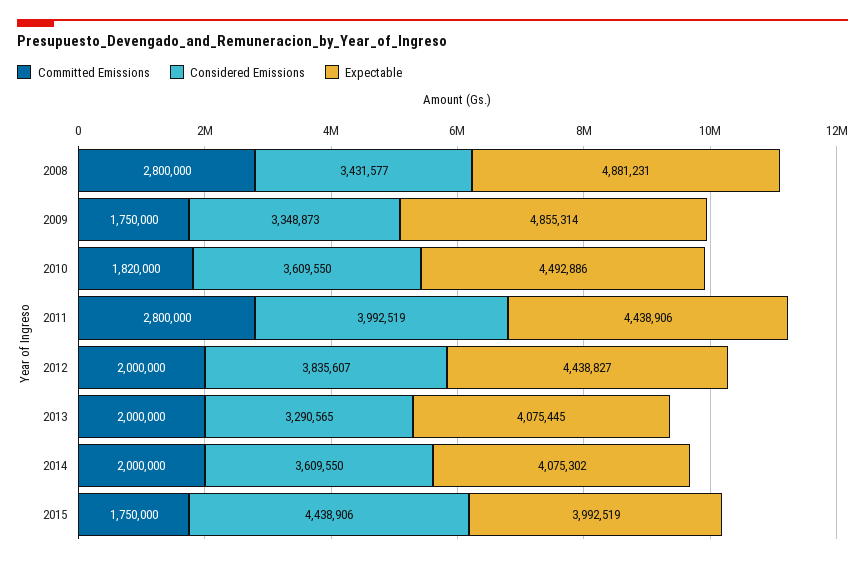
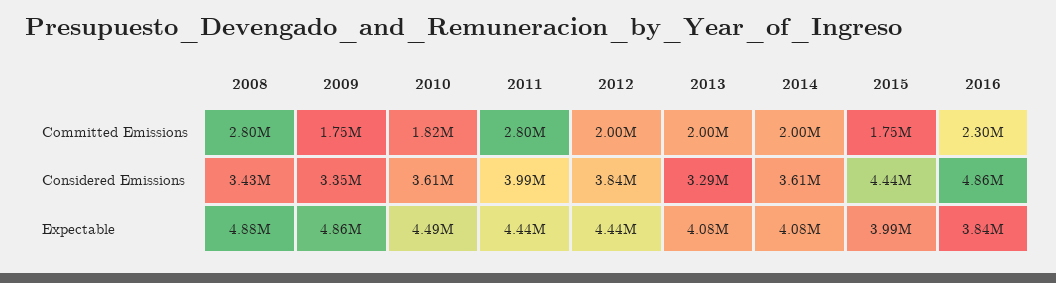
Committed Emissions, 2016: none -> 2300000
Considered Emissions, 2016: none -> 4860000
Expectable, 2016: none -> 3840000

